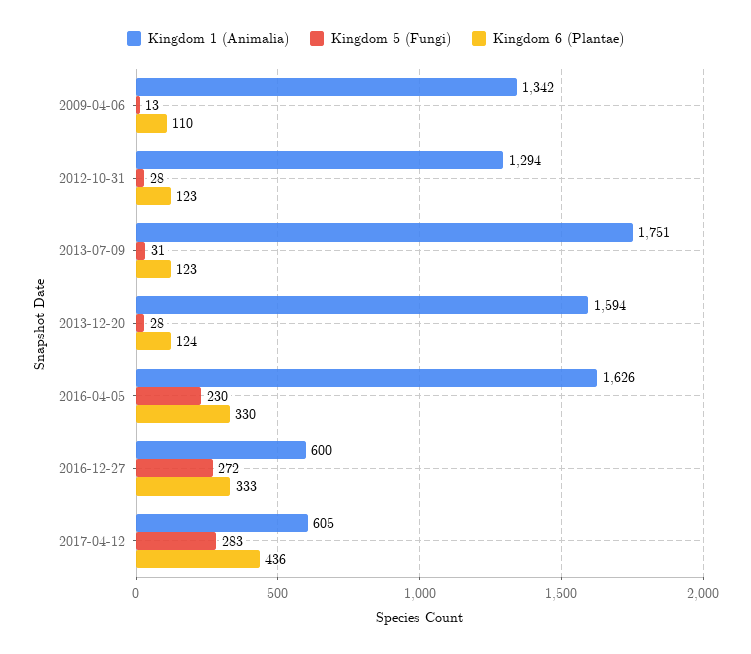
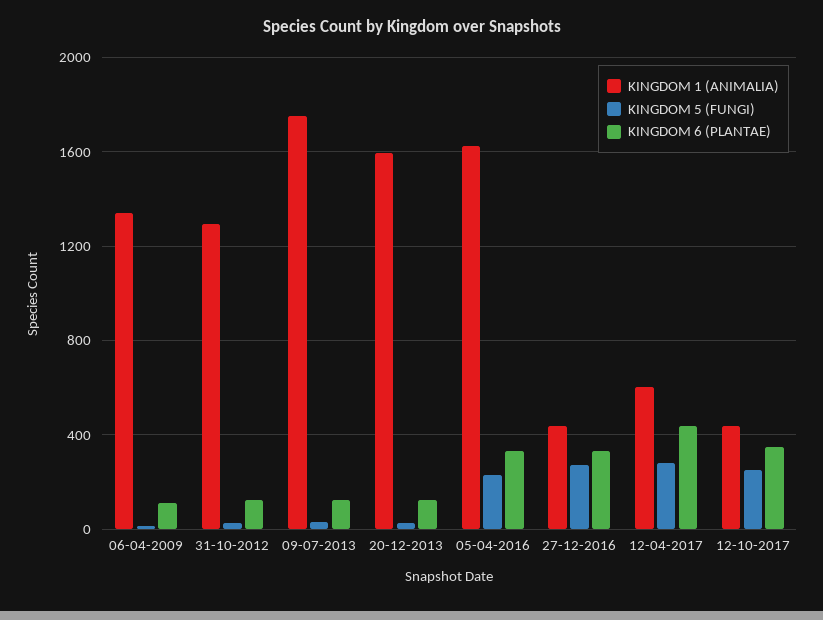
Kingdom 1 (Animalia), 2016-12-27: 600 -> 450
Kingdom 1 (Animalia), 12-10-2017: none -> 450
Kingdom 5 (Fungi), 12-10-2017: none -> 250
Kingdom 6 (Plantae), 12-10-2017: none -> 350

